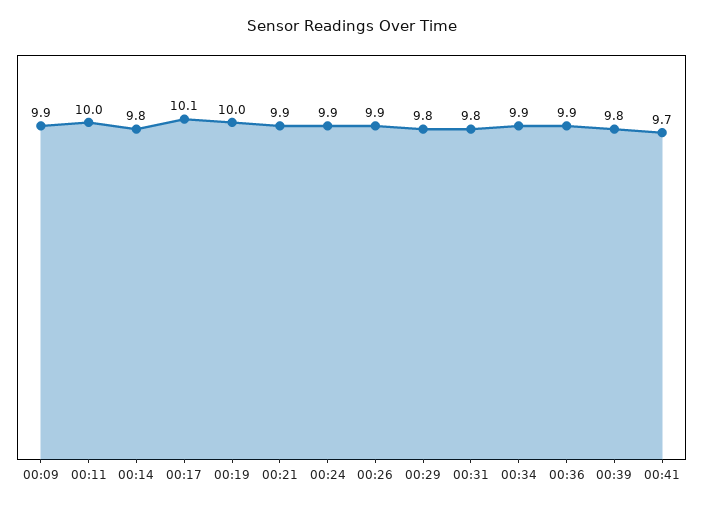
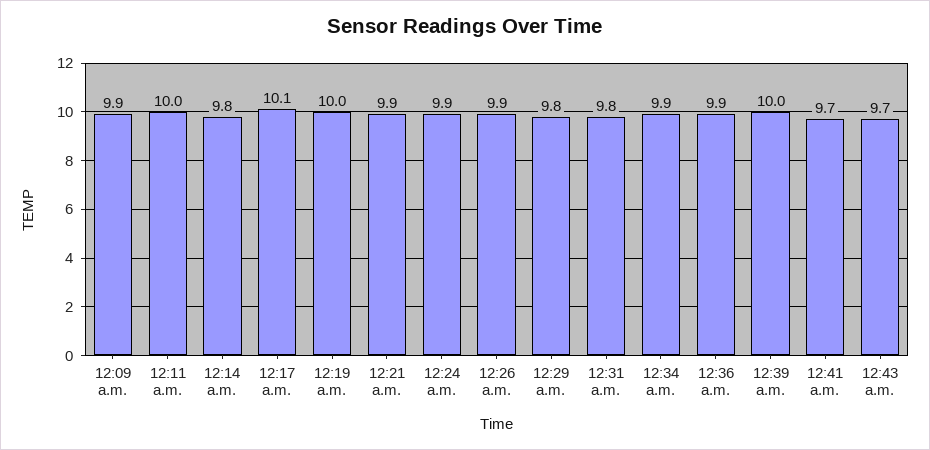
00:39: 9.8 -> 10
12:43 a.m.: none -> 9.7

